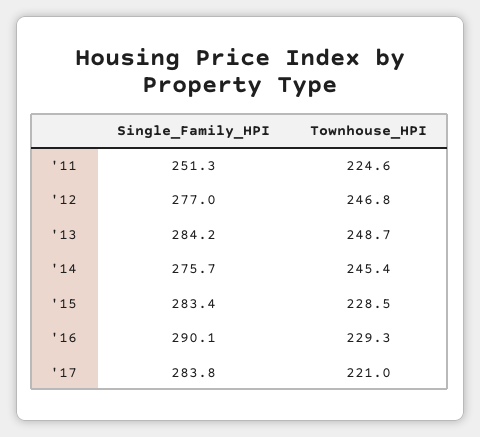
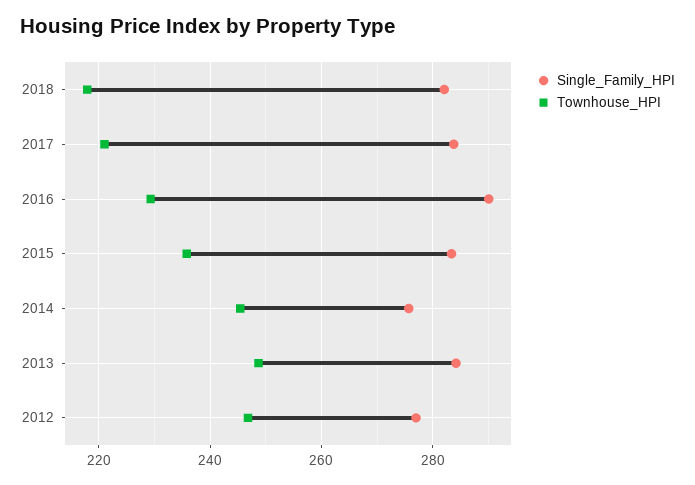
Single_Family_HPI, '11: 251.3 -> none
Townhouse_HPI, '11: 224.6 -> none
Townhouse_HPI, '15: 228.5 -> 236
Single_Family_HPI, 2018: none -> 282
Townhouse_HPI, 2018: none -> 218

